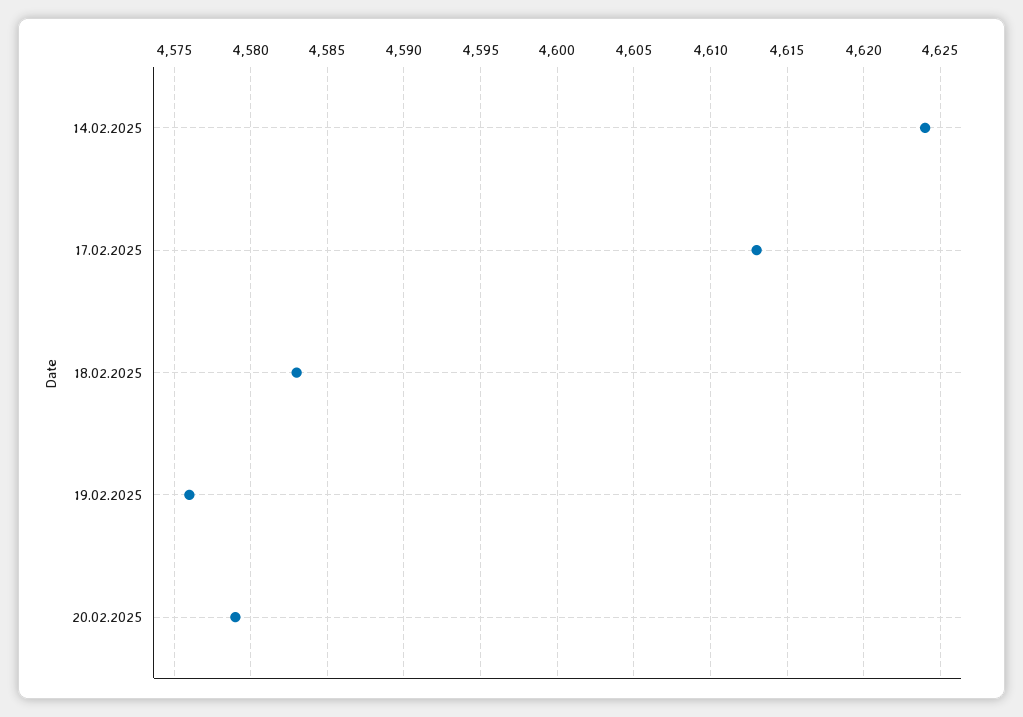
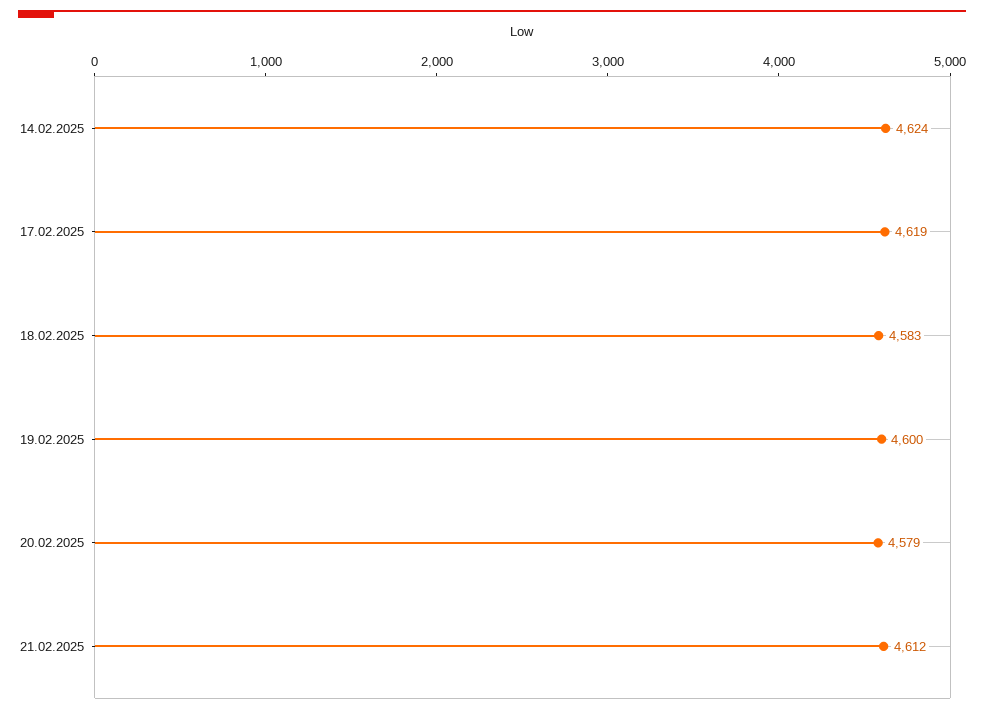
17.02.2025: 4613 -> 4619
19.02.2025: 4576 -> 4600
21.02.2025: none -> 4612

